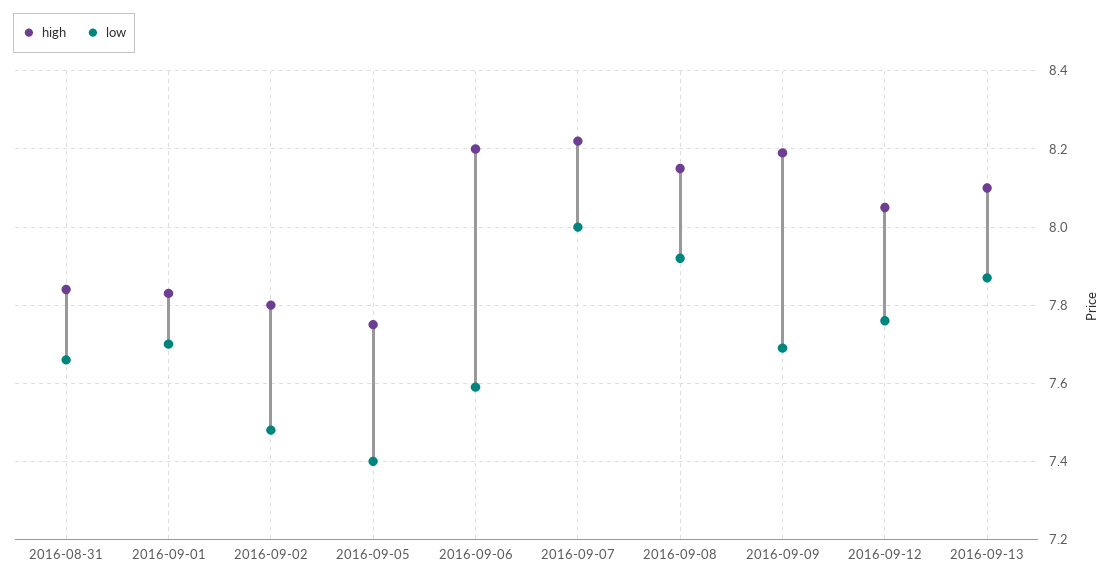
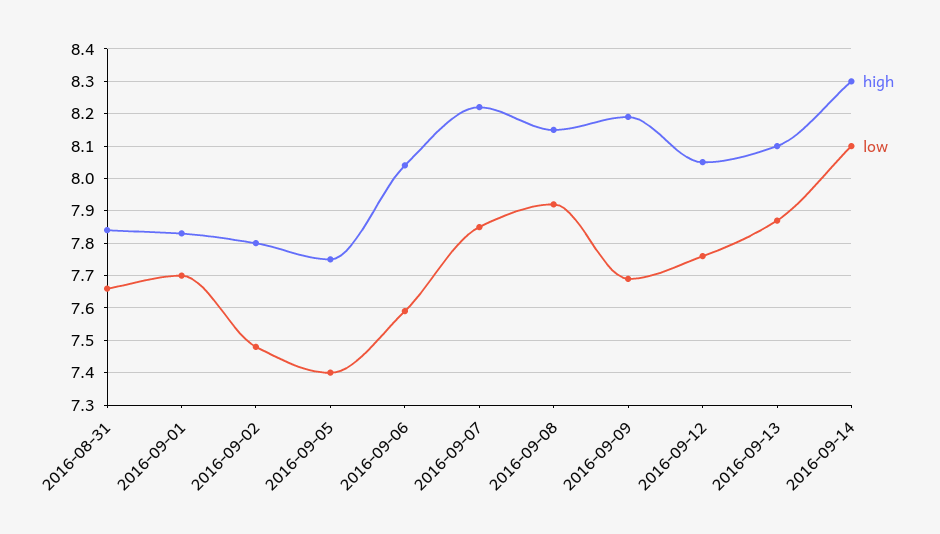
high, 2016-09-06: 8.2 -> 8.05
low, 2016-09-07: 8 -> 7.85
high, 2016-09-14: none -> 8.3
low, 2016-09-14: none -> 8.1

